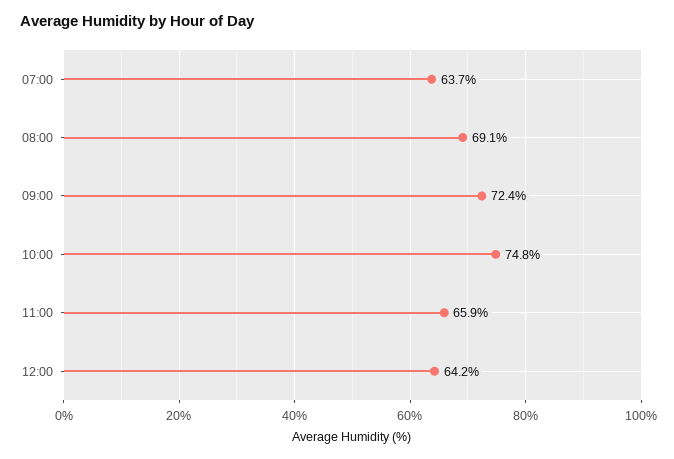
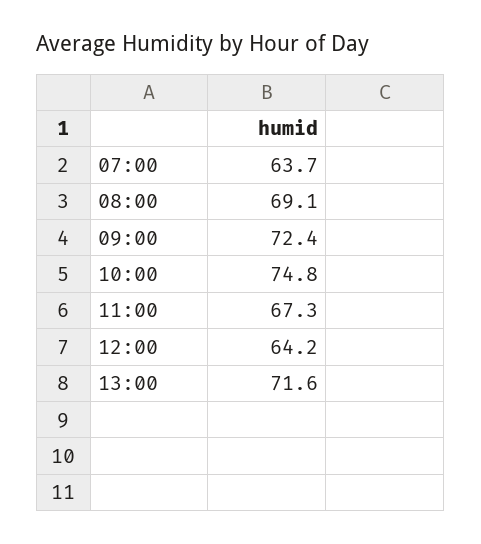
11:00: 65.9 -> 67.3
13:00: none -> 71.6

